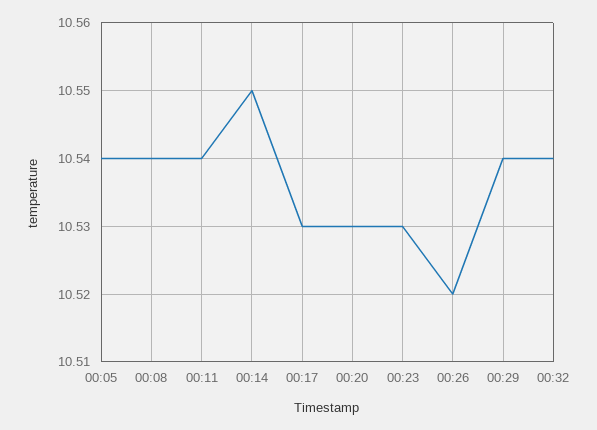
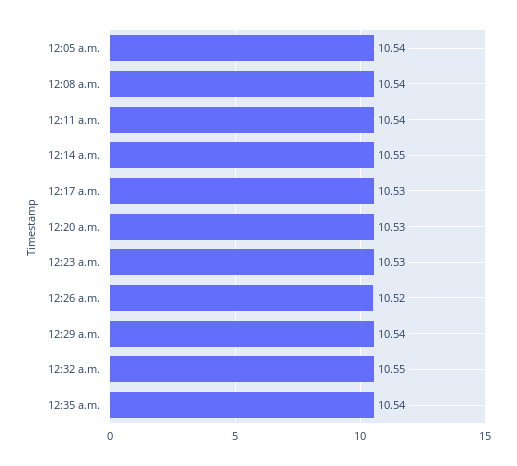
00:32: 10.54 -> 10.55
12:35 a.m.: none -> 10.54

